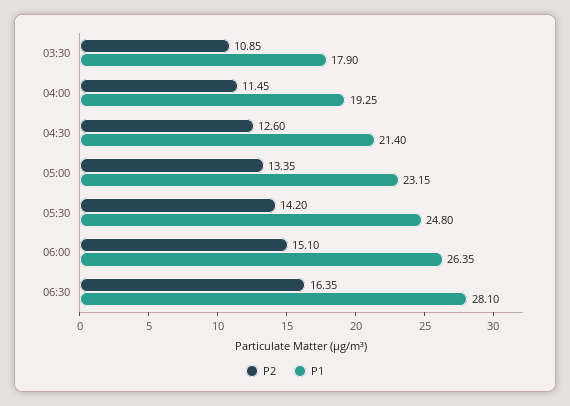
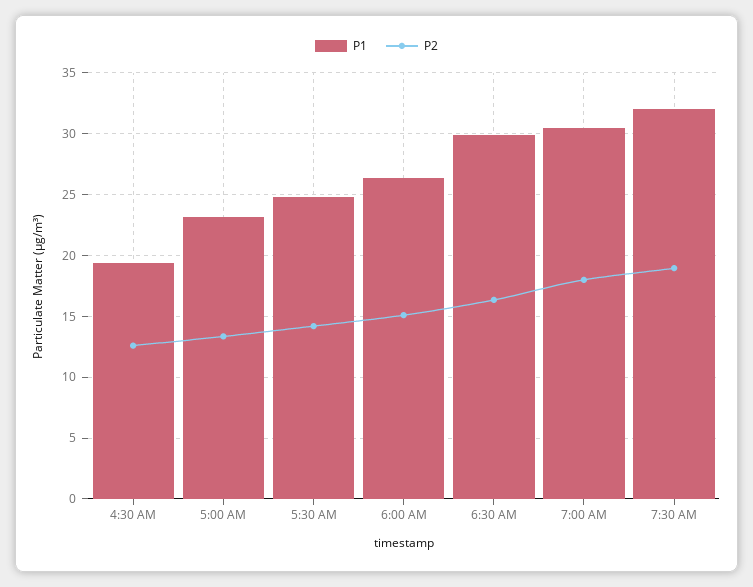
P2, 03:30: 10.85 -> none
P1, 03:30: 17.9 -> none
P2, 04:00: 11.45 -> none
P1, 04:00: 19.25 -> none
P1, 04:30: 21.4 -> 19.5
P1, 06:30: 28.1 -> 30
P1, 7:00 AM: none -> 30.5
P2, 7:00 AM: none -> 18
P1, 7:30 AM: none -> 32
P2, 7:30 AM: none -> 19

